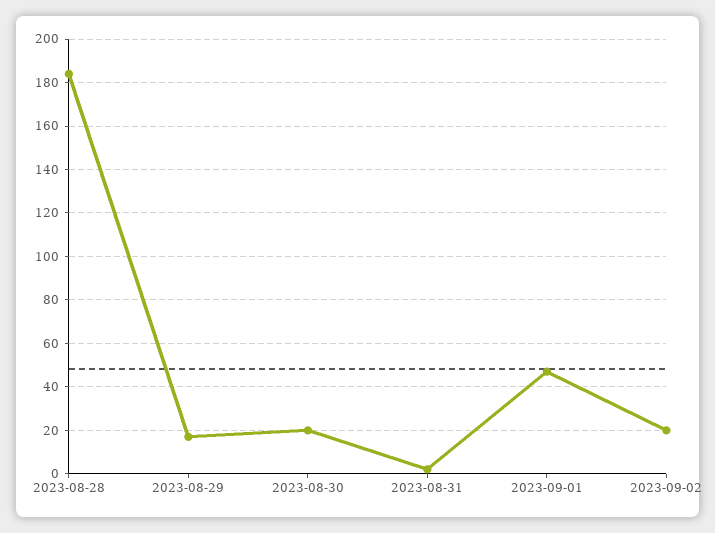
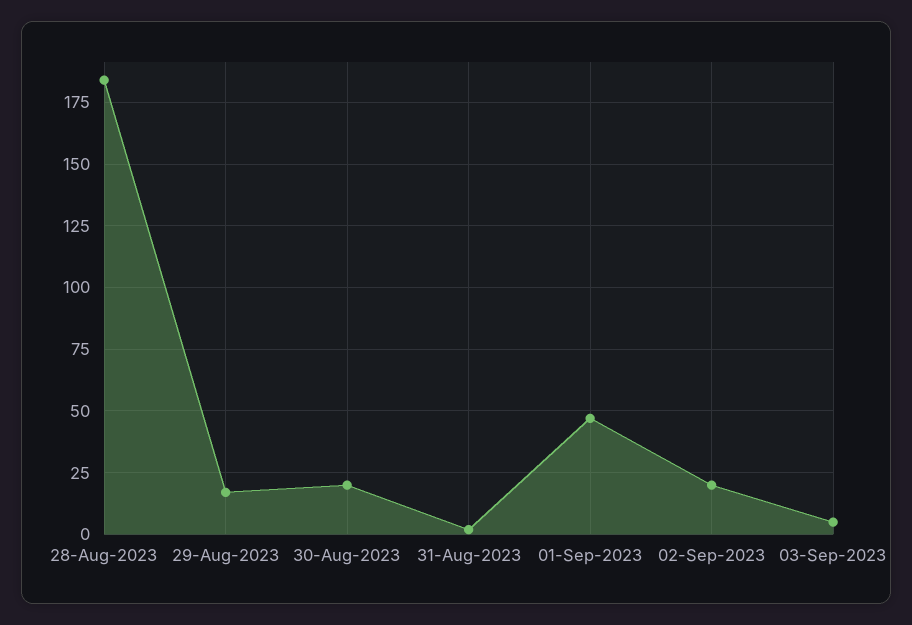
03-Sep-2023: none -> 5

